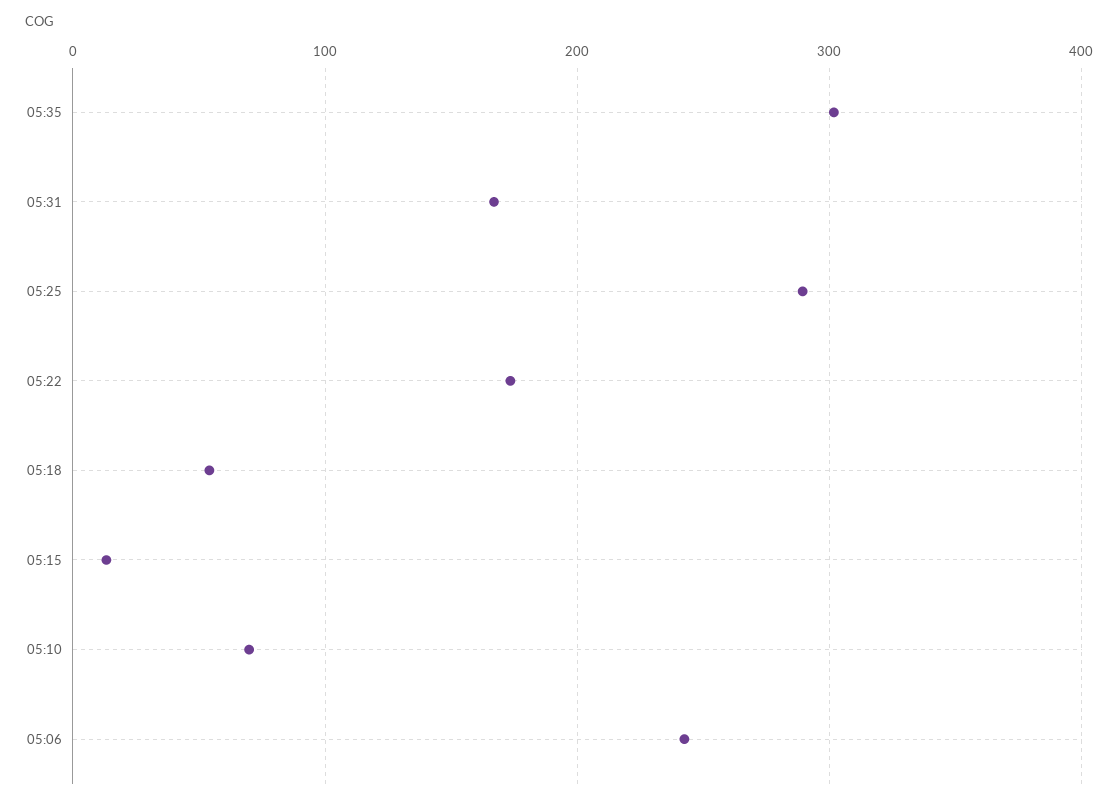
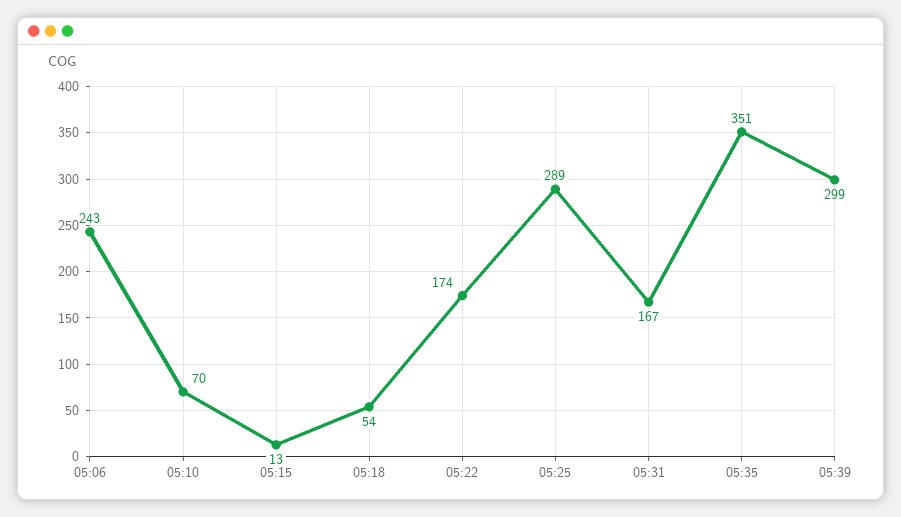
05:35: 300 -> 351
05:39: none -> 299

